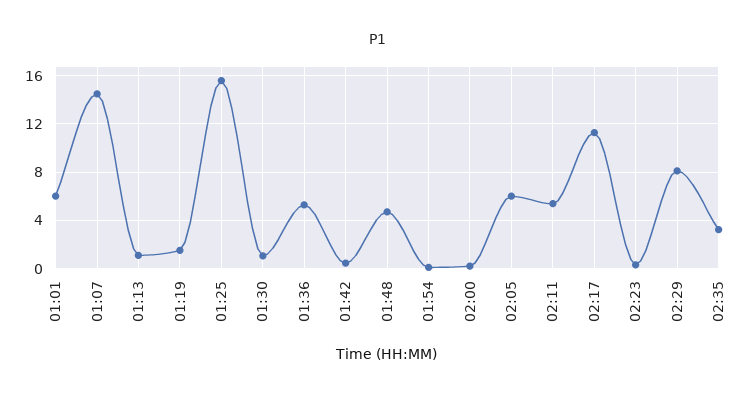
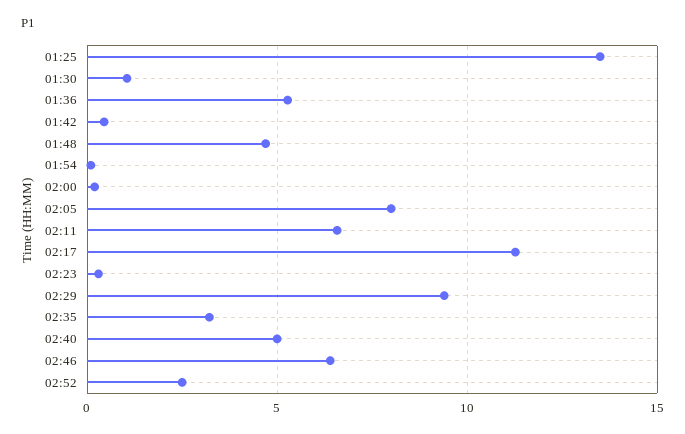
01:01: 6 -> none
01:07: 14.5 -> none
01:13: 1 -> none
01:19: 1.5 -> none
01:25: 15.5 -> 13.5
02:05: 6 -> 8
02:11: 5.5 -> 6.5
02:29: 8 -> 9.5
02:40: none -> 5
02:46: none -> 6.5
02:52: none -> 2.5

